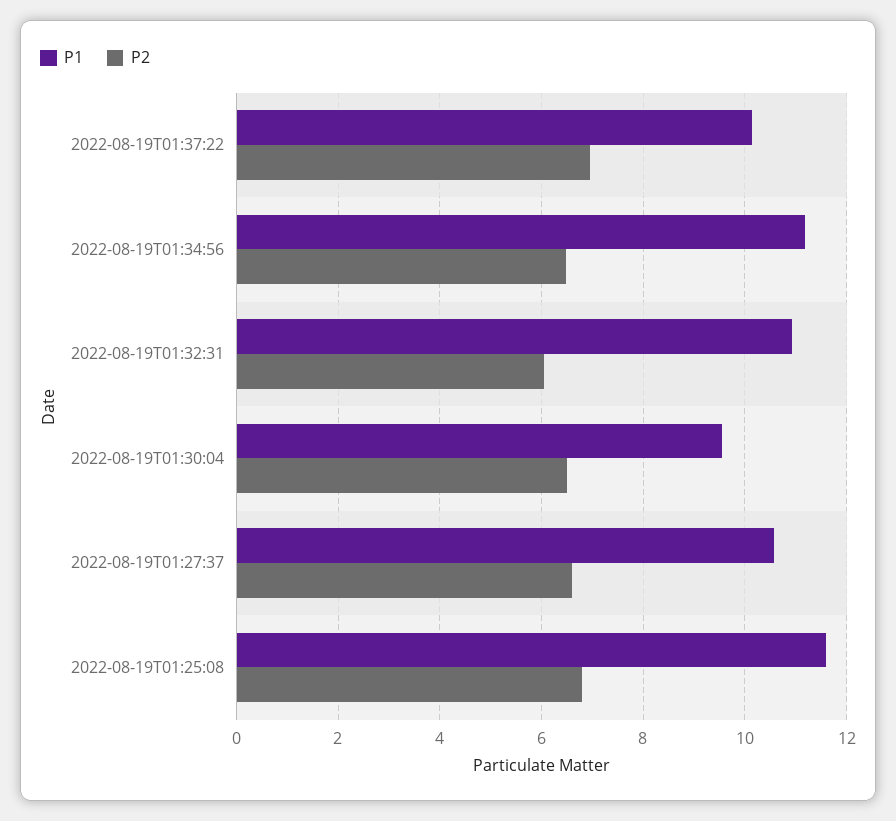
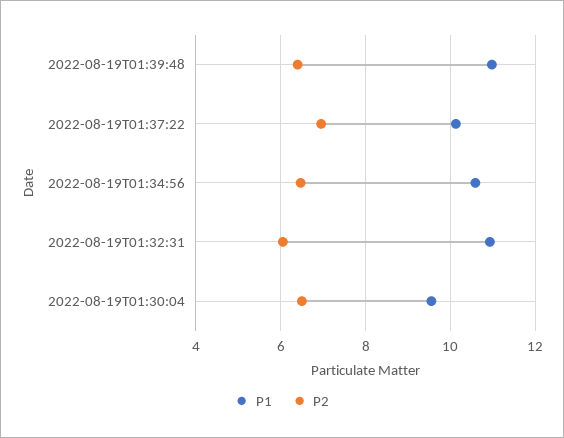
P1, 2022-08-19T01:34:56: 11.2 -> 10.6
P1, 2022-08-19T01:27:37: 10.6 -> none
P2, 2022-08-19T01:27:37: 6.6 -> none
P1, 2022-08-19T01:25:08: 11.6 -> none
P2, 2022-08-19T01:25:08: 6.8 -> none
P1, 2022-08-19T01:39:48: none -> 11
P2, 2022-08-19T01:39:48: none -> 6.4

